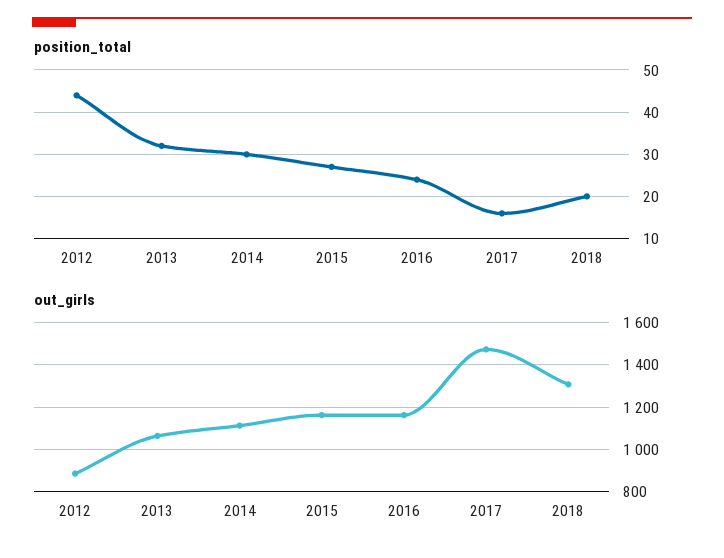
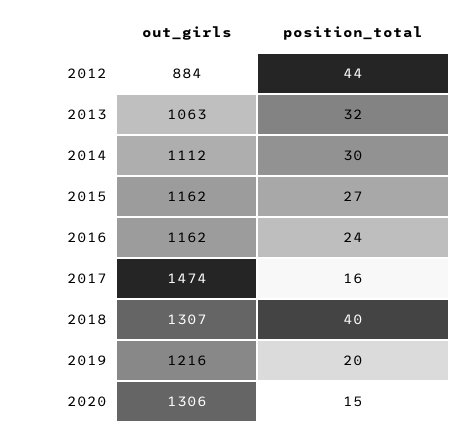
position_total, 2018: 20 -> 40
out_girls, 2019: none -> 1216
position_total, 2019: none -> 20
out_girls, 2020: none -> 1306
position_total, 2020: none -> 15

